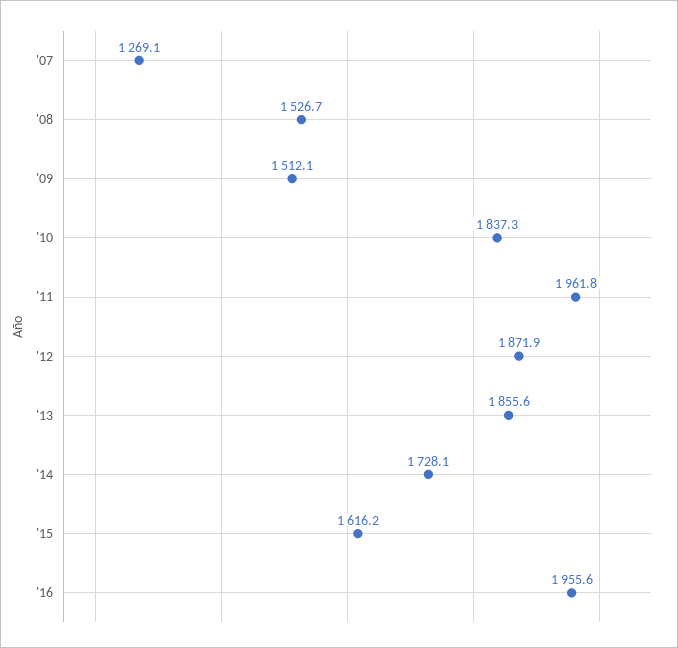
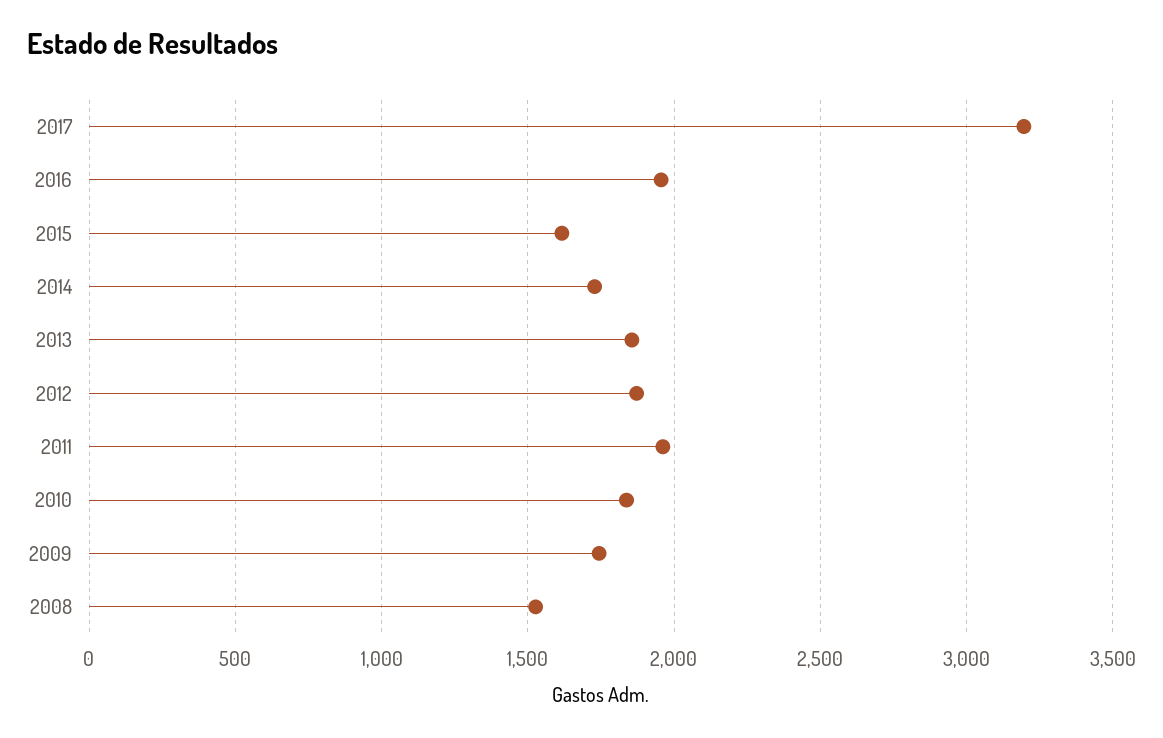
'07: 1269.1 -> none
'09: 1512.1 -> 1750
2017: none -> 3200

